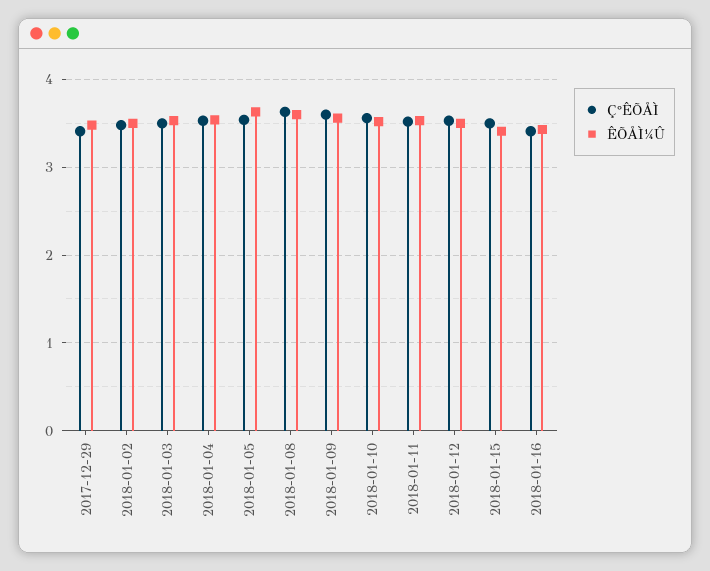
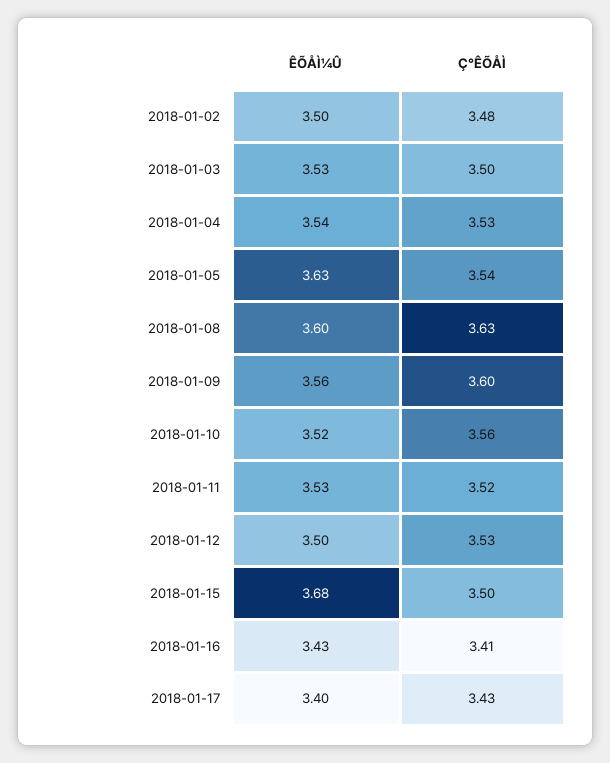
Ç°ÊÕÅÌ, 2017-12-29: 3.4 -> none
ÊÕÅÌ¼Û, 2017-12-29: 3.5 -> none
ÊÕÅÌ¼Û, 2018-01-15: 3.4 -> 3.68
ÊÕÅÌ¼Û, 2018-01-17: none -> 3.4
Ç°ÊÕÅÌ, 2018-01-17: none -> 3.43

